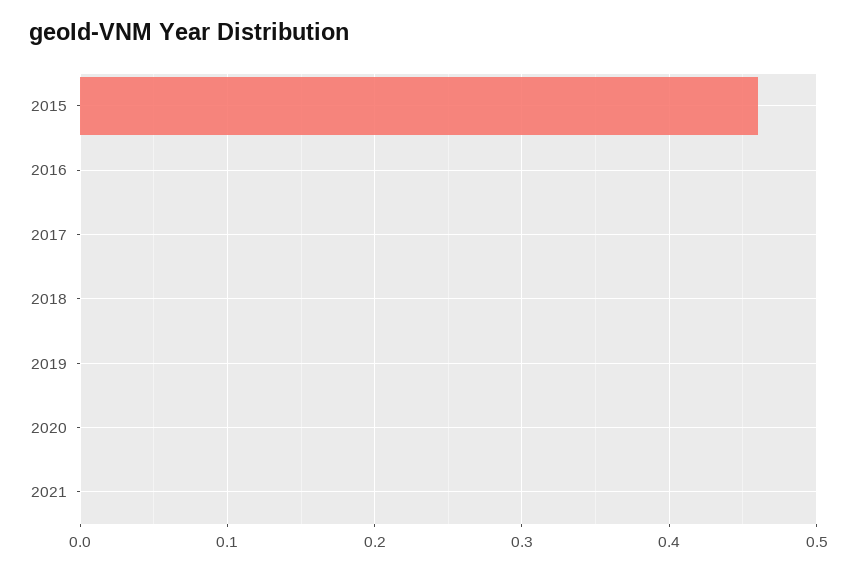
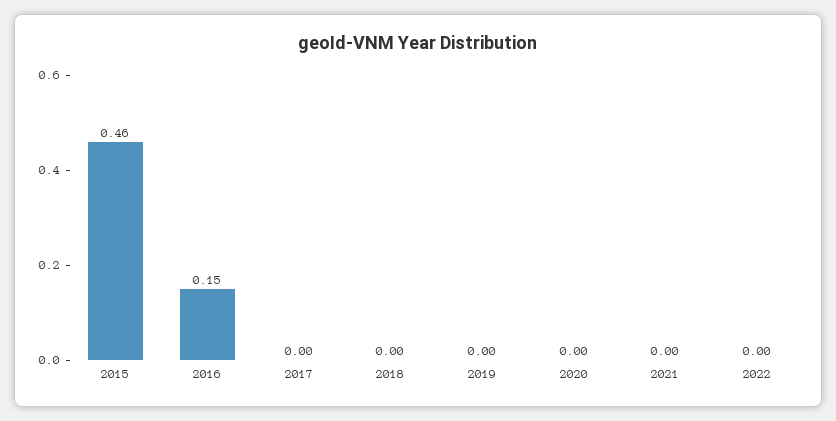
2016: 0 -> 0.15
2022: none -> 0

